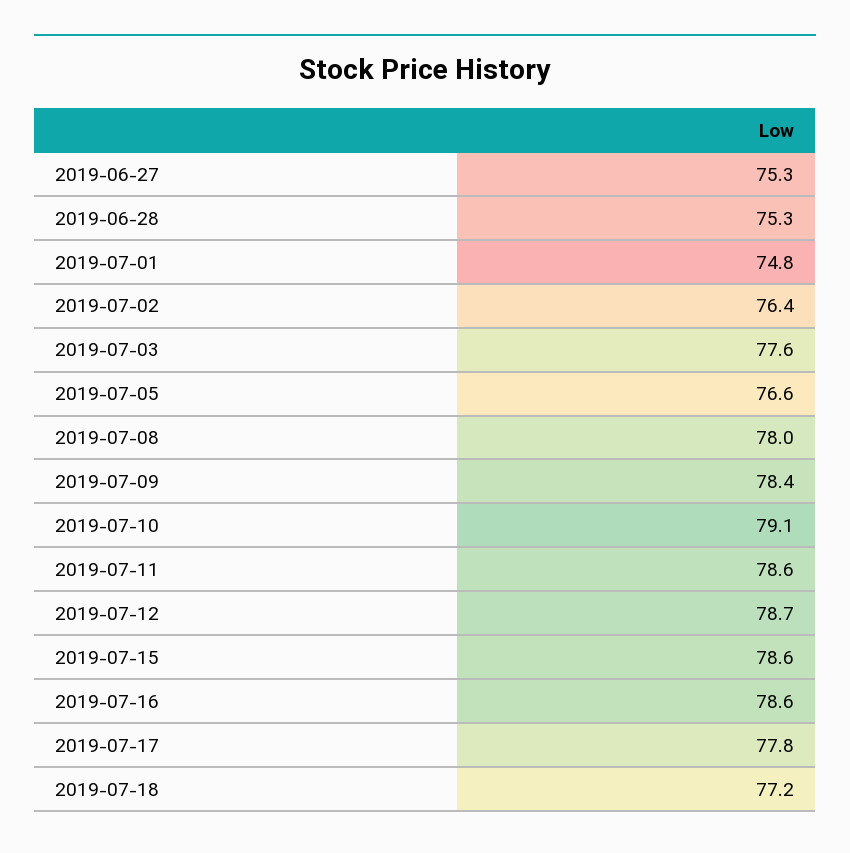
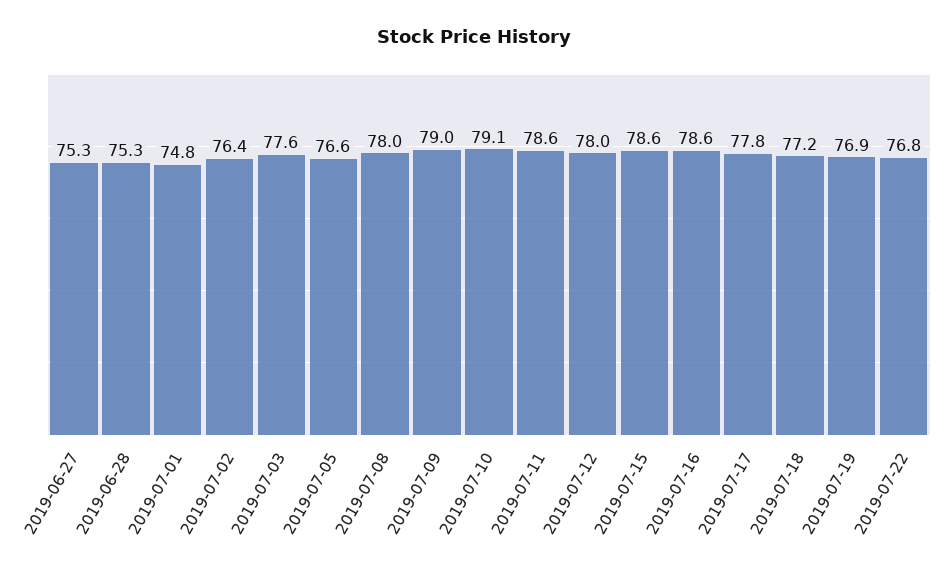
2019-07-09: 78.4 -> 79
2019-07-12: 78.7 -> 78
2019-07-19: none -> 76.9
2019-07-22: none -> 76.8

